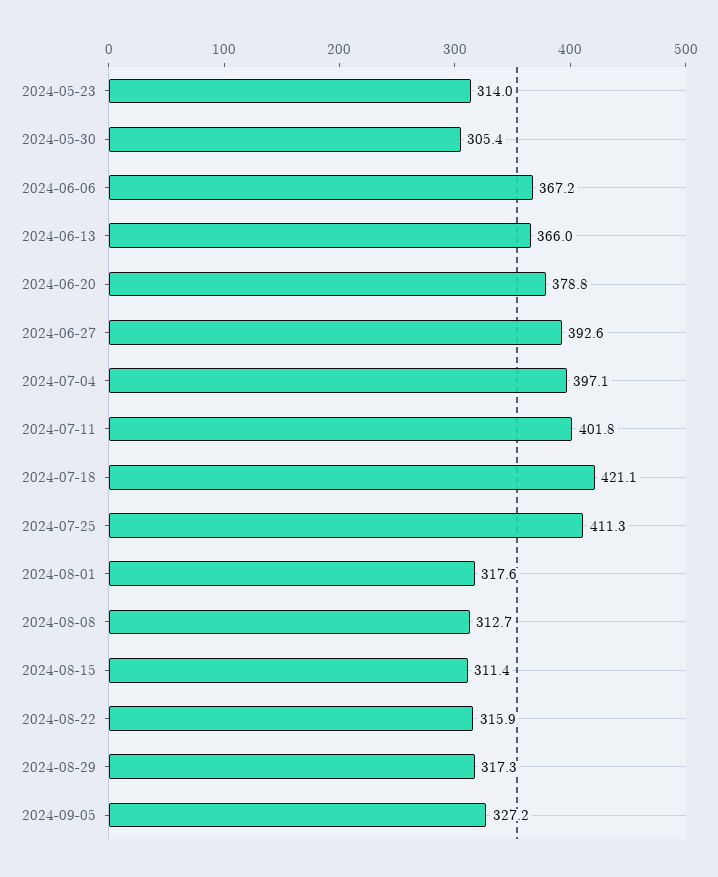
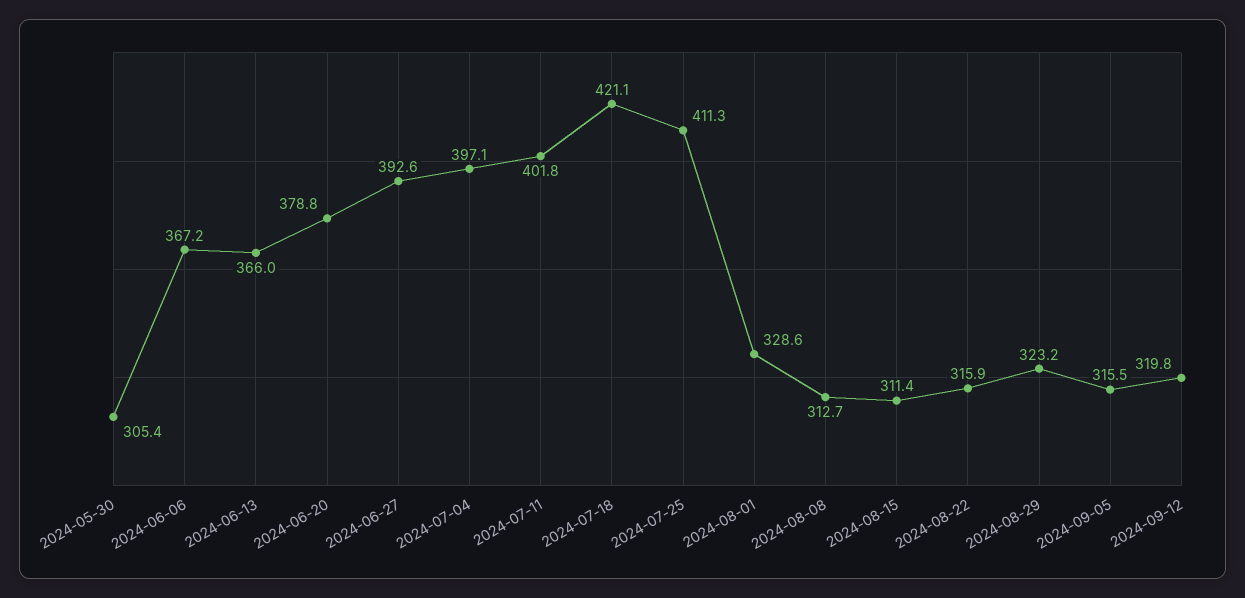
2024-05-23: 314 -> none
2024-08-01: 317.6 -> 328.6
2024-08-29: 317.3 -> 323.2
2024-09-05: 327.2 -> 315.5
2024-09-12: none -> 319.8

